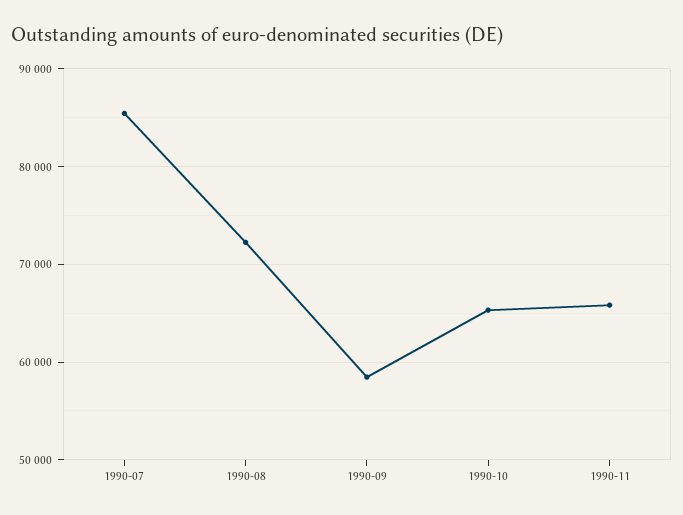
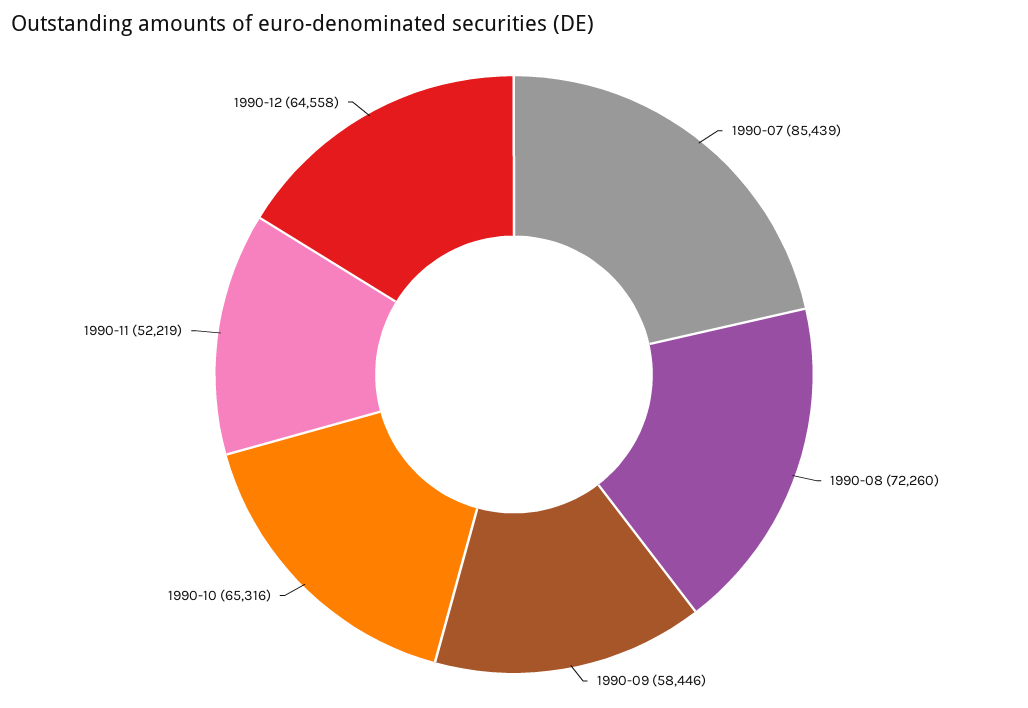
1990-11: 66000 -> 52219
1990-12: none -> 64558

